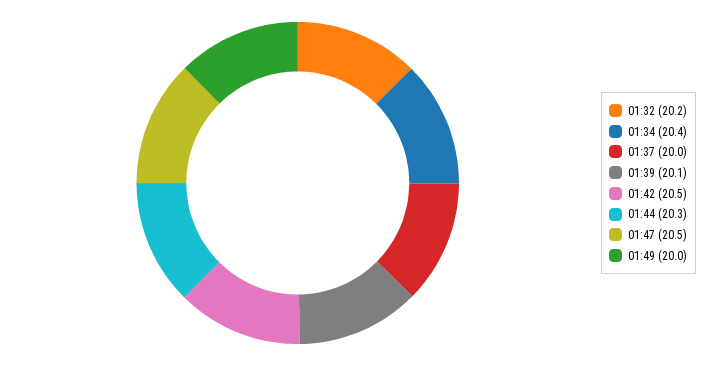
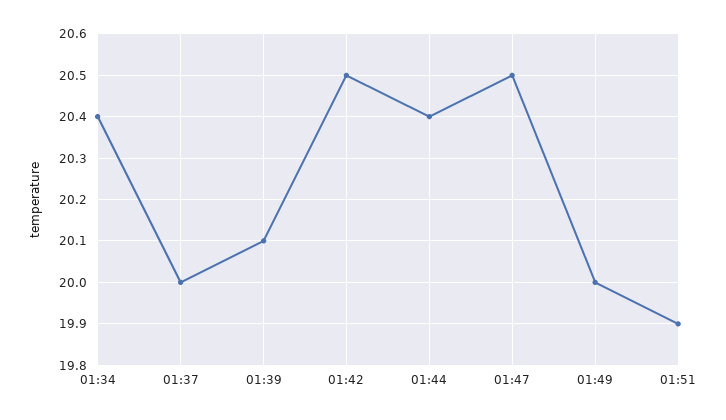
01:32: 20.2 -> none
01:44: 20.3 -> 20.4
01:51: none -> 19.9

